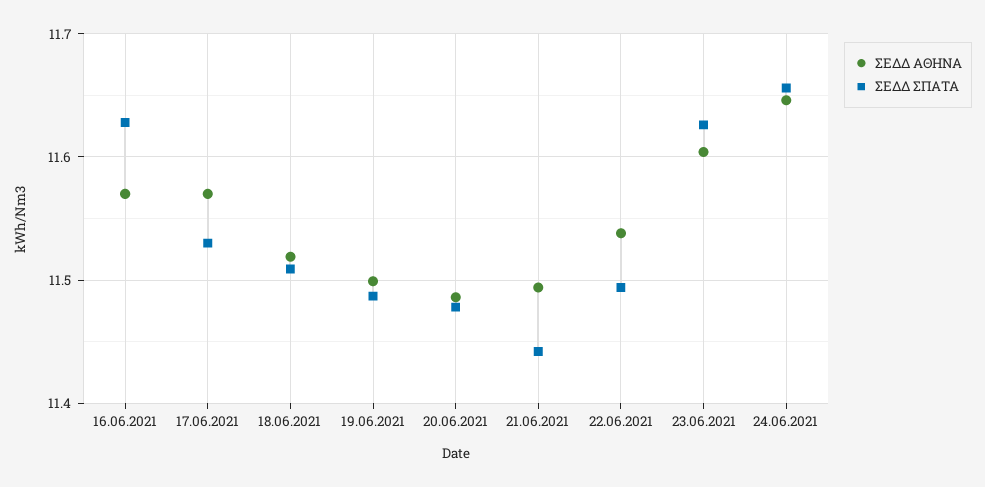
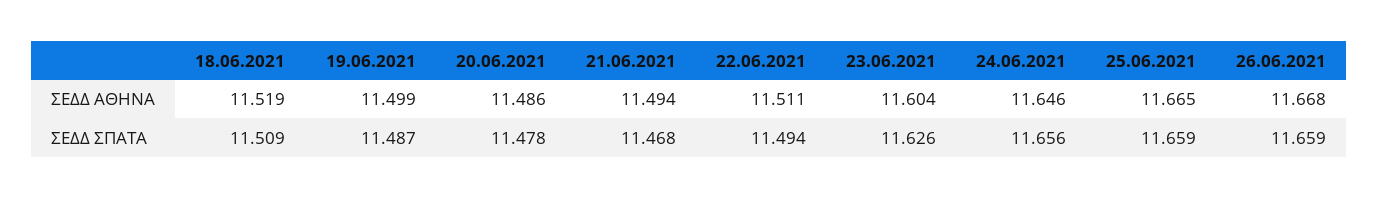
ΣΕΔΔ ΑΘΗΝΑ, 16.06.2021: 11.57 -> none
ΣΕΔΔ ΣΠΑΤΑ, 16.06.2021: 11.63 -> none
ΣΕΔΔ ΑΘΗΝΑ, 17.06.2021: 11.57 -> none
ΣΕΔΔ ΣΠΑΤΑ, 17.06.2021: 11.53 -> none
ΣΕΔΔ ΣΠΑΤΑ, 21.06.2021: 11.44 -> 11.468
ΣΕΔΔ ΑΘΗΝΑ, 22.06.2021: 11.54 -> 11.511
ΣΕΔΔ ΑΘΗΝΑ, 25.06.2021: none -> 11.665
ΣΕΔΔ ΑΘΗΝΑ, 26.06.2021: none -> 11.668
ΣΕΔΔ ΣΠΑΤΑ, 25.06.2021: none -> 11.659
ΣΕΔΔ ΣΠΑΤΑ, 26.06.2021: none -> 11.659

